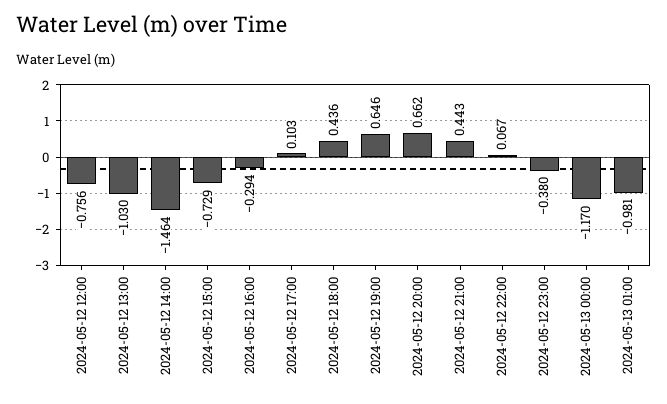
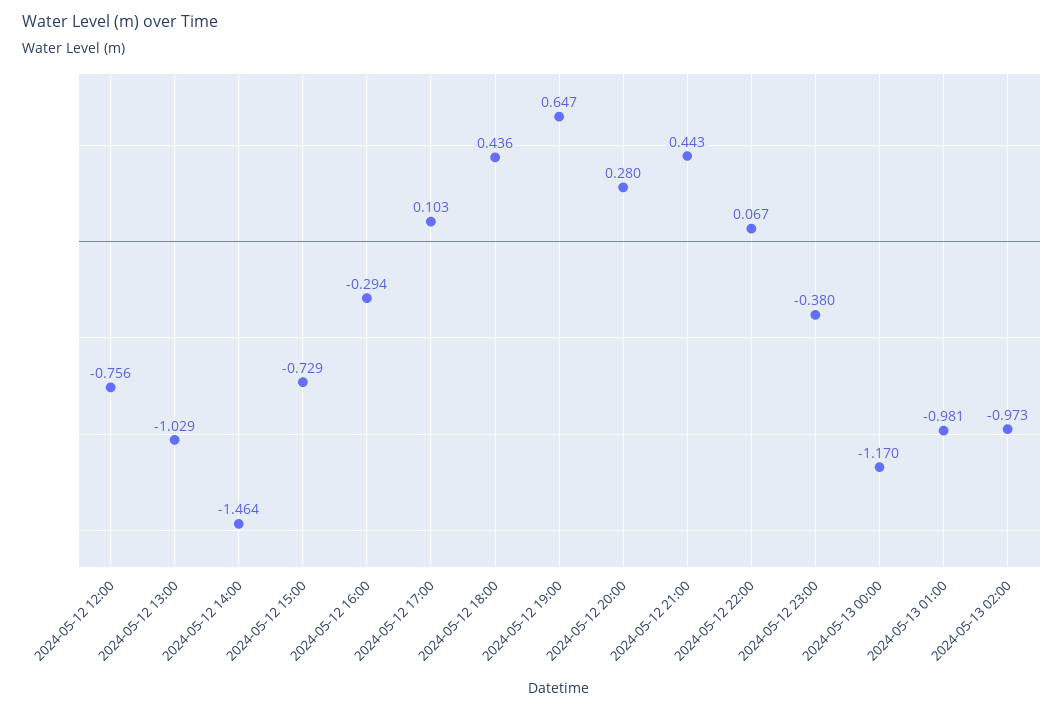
2024-05-12 13:00: -1.03 -> -1.029
2024-05-12 19:00: 0.646 -> 0.647
2024-05-12 20:00: 0.662 -> 0.28
2024-05-13 02:00: none -> -0.973

